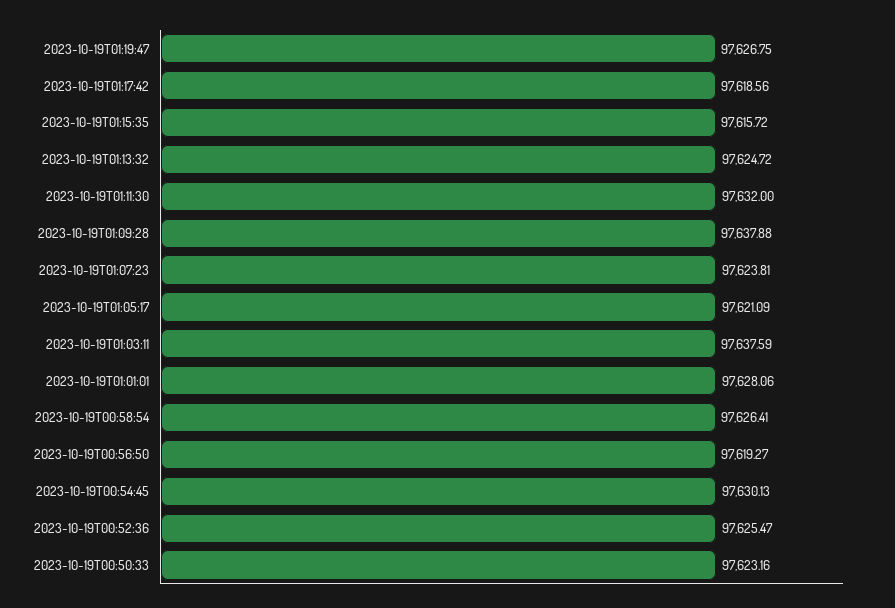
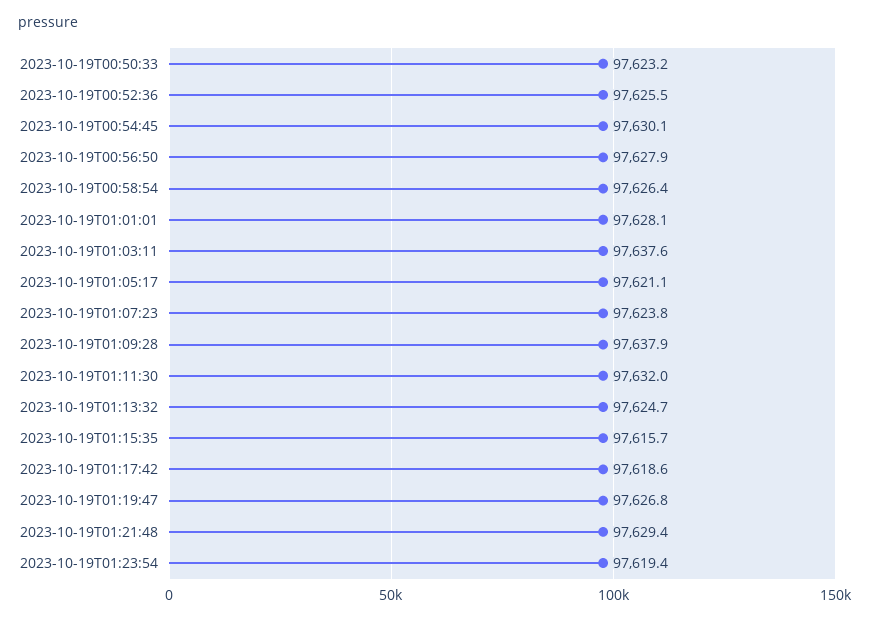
2023-10-19T00:56:50: 97619.27 -> 97627.9
2023-10-19T01:21:48: none -> 97629.4
2023-10-19T01:23:54: none -> 97619.4

